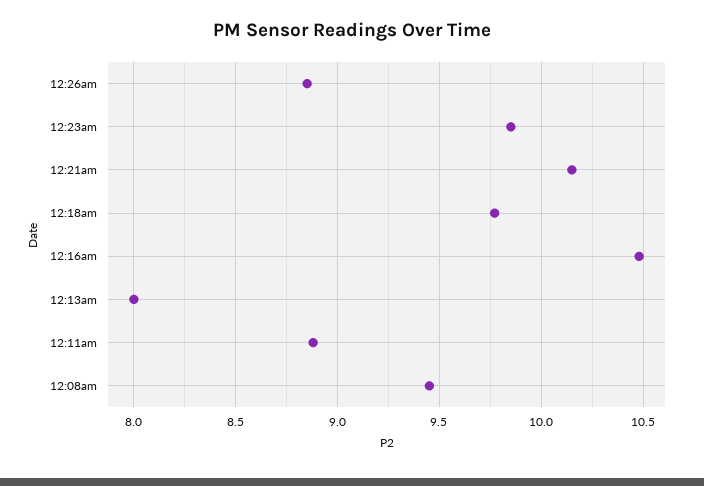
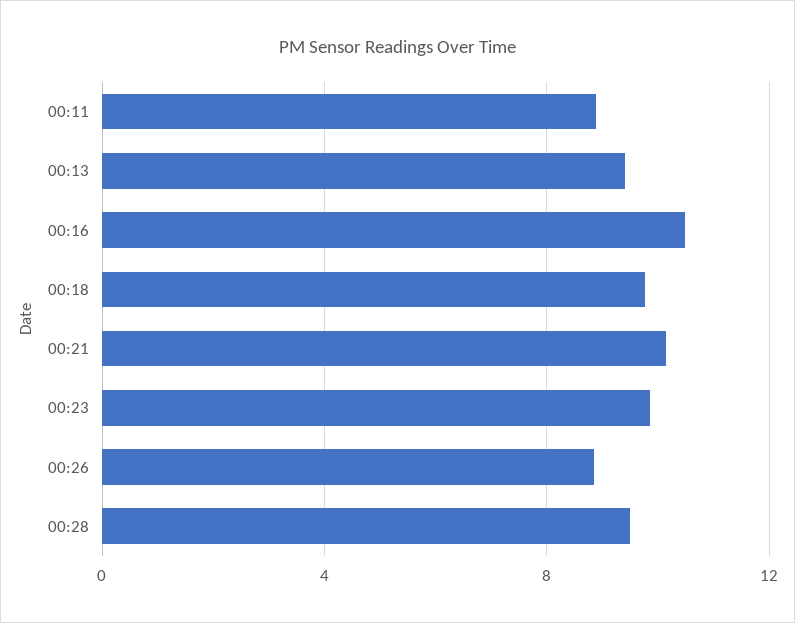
12:13am: 8 -> 9.5
12:08am: 9.45 -> none
00:28: none -> 9.5

